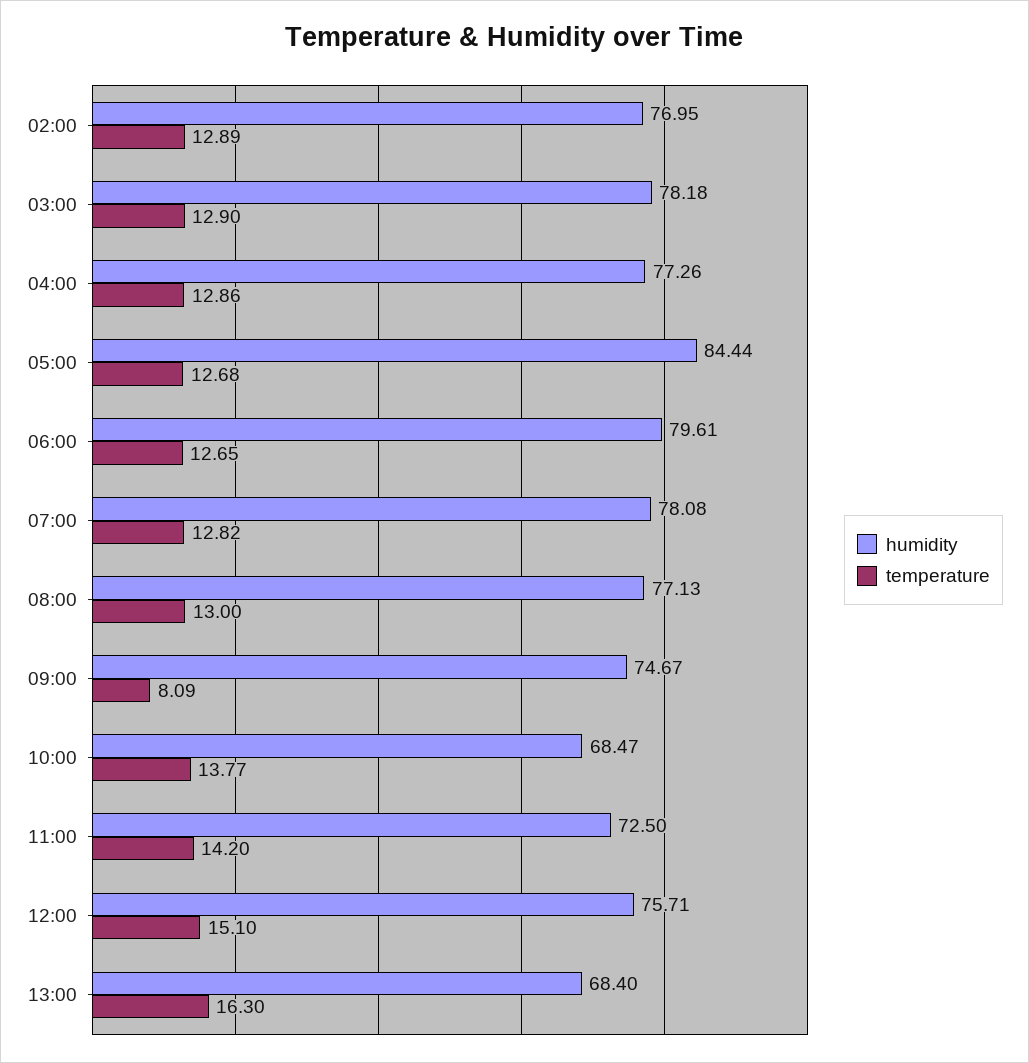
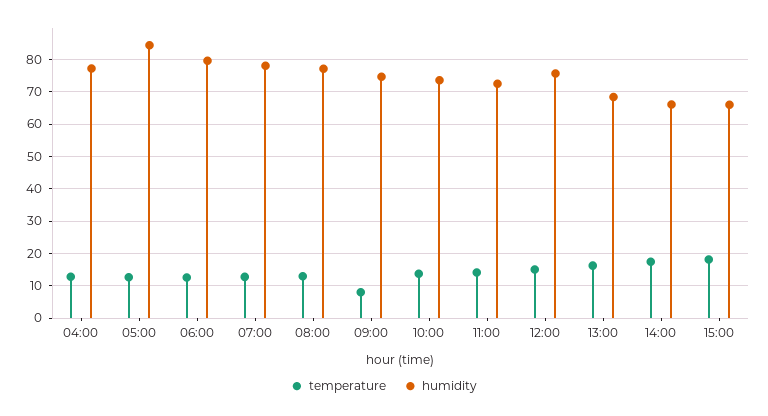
humidity, 02:00: 76.95 -> none
temperature, 02:00: 12.89 -> none
humidity, 03:00: 78.18 -> none
temperature, 03:00: 12.9 -> none
humidity, 10:00: 68.47 -> 74
temperature, 14:00: none -> 18
humidity, 14:00: none -> 66
temperature, 15:00: none -> 18
humidity, 15:00: none -> 66

